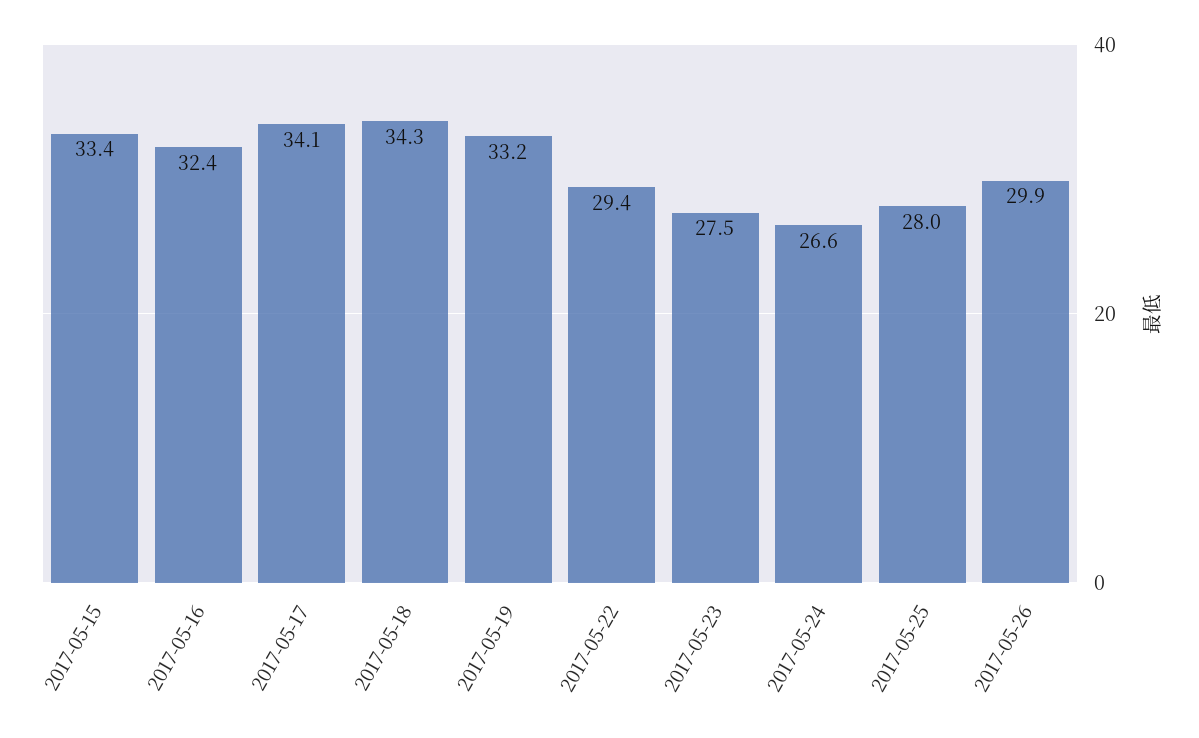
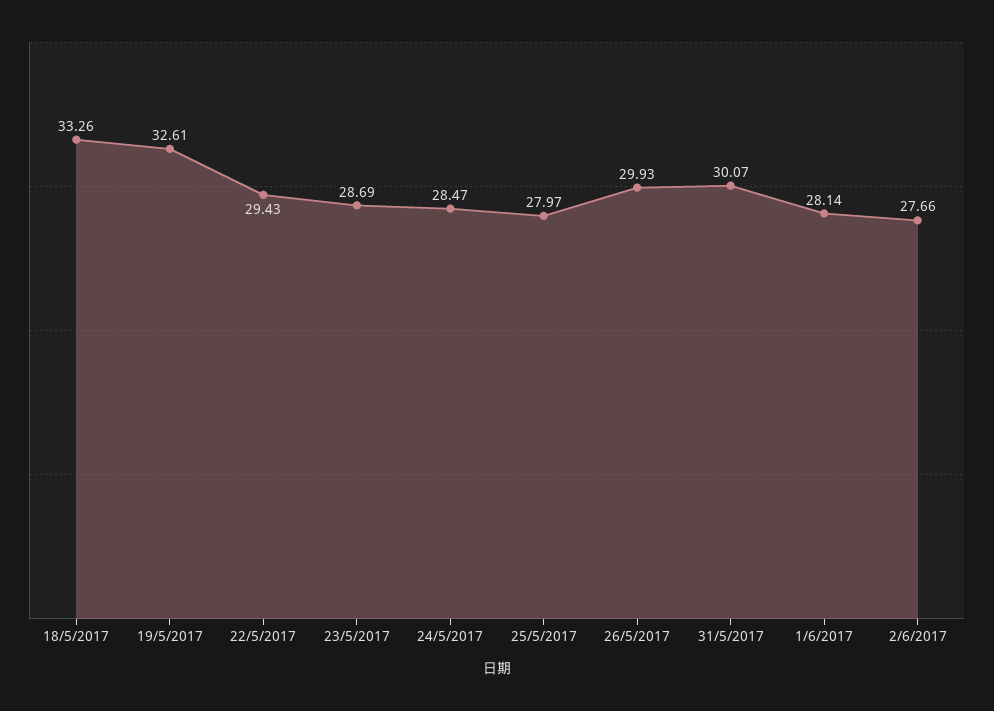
2017-05-15: 33.4 -> none
2017-05-16: 32.4 -> none
2017-05-17: 34.1 -> none
2017-05-18: 34.3 -> 33.26
2017-05-19: 33.2 -> 32.61
2017-05-23: 27.5 -> 28.69
2017-05-24: 26.6 -> 28.47
31/5/2017: none -> 30.07
1/6/2017: none -> 28.14
2/6/2017: none -> 27.66

